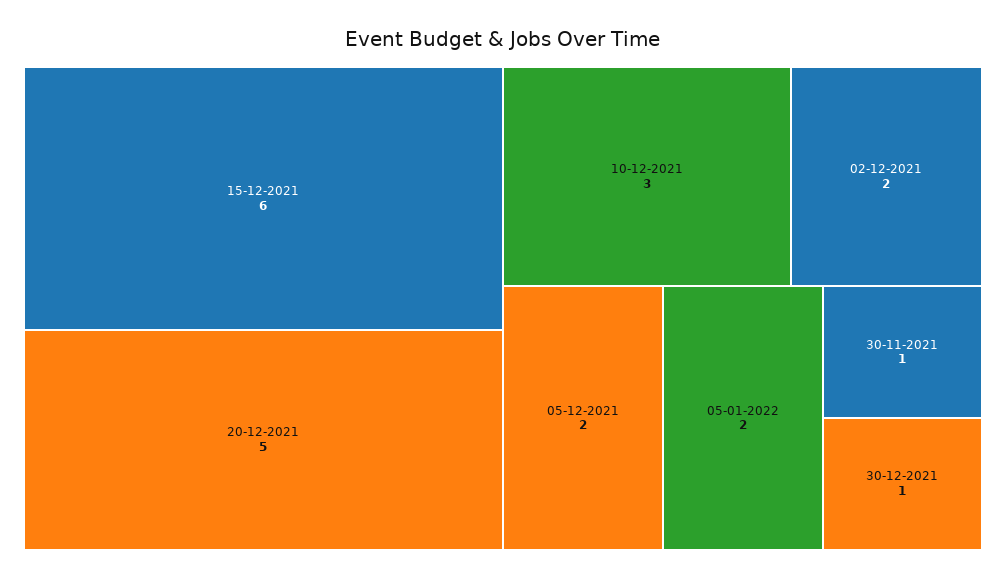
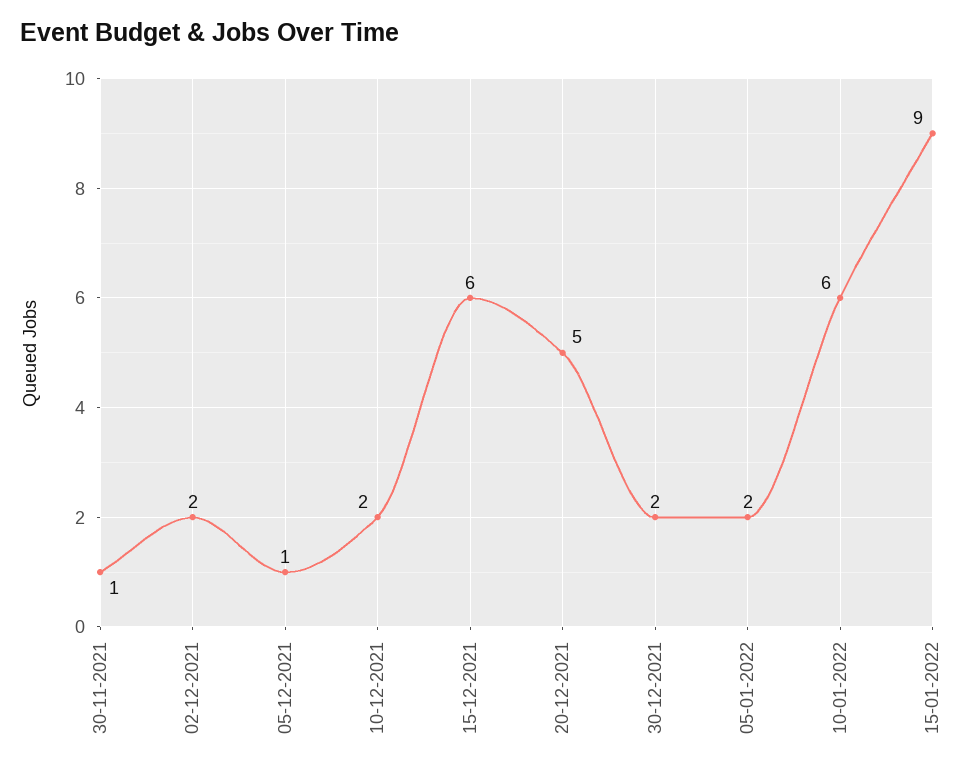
10-12-2021: 3 -> 2
05-12-2021: 2 -> 1
30-12-2021: 1 -> 2
10-01-2022: none -> 6
15-01-2022: none -> 9

